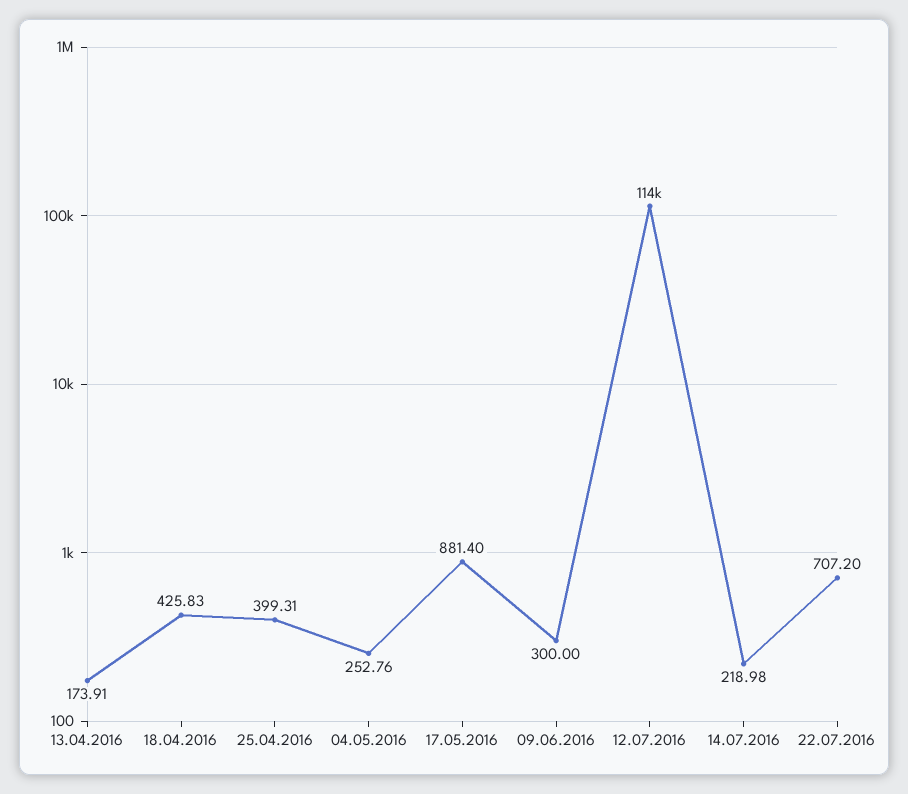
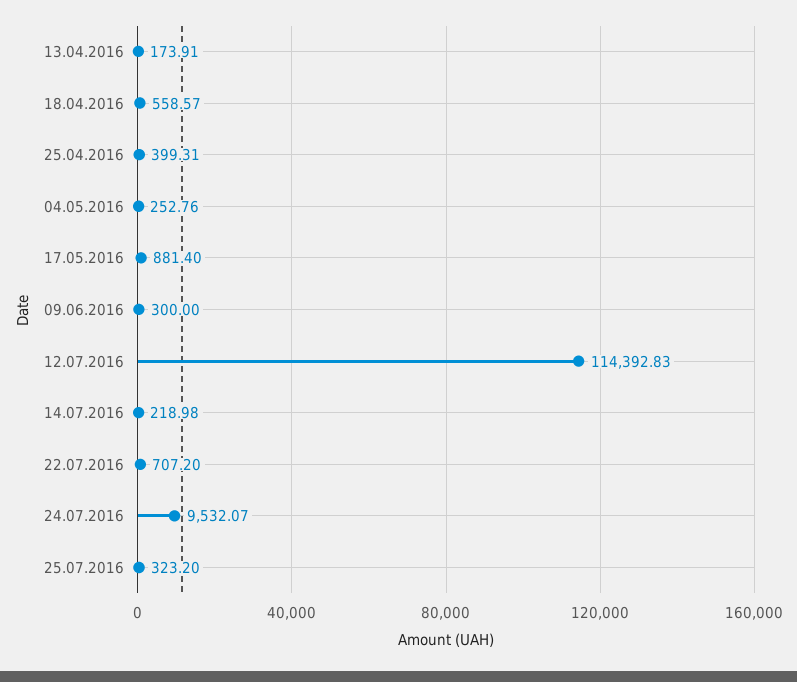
18.04.2016: 425.83 -> 558.57
24.07.2016: none -> 9532.07
25.07.2016: none -> 323.2

